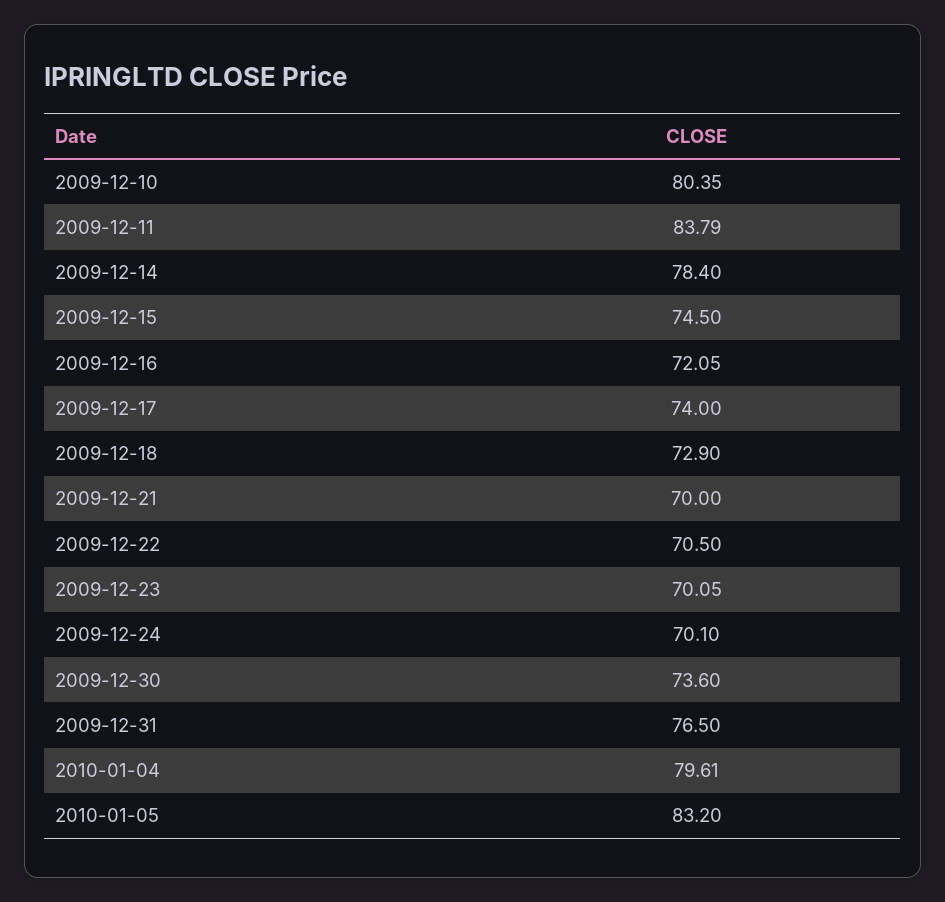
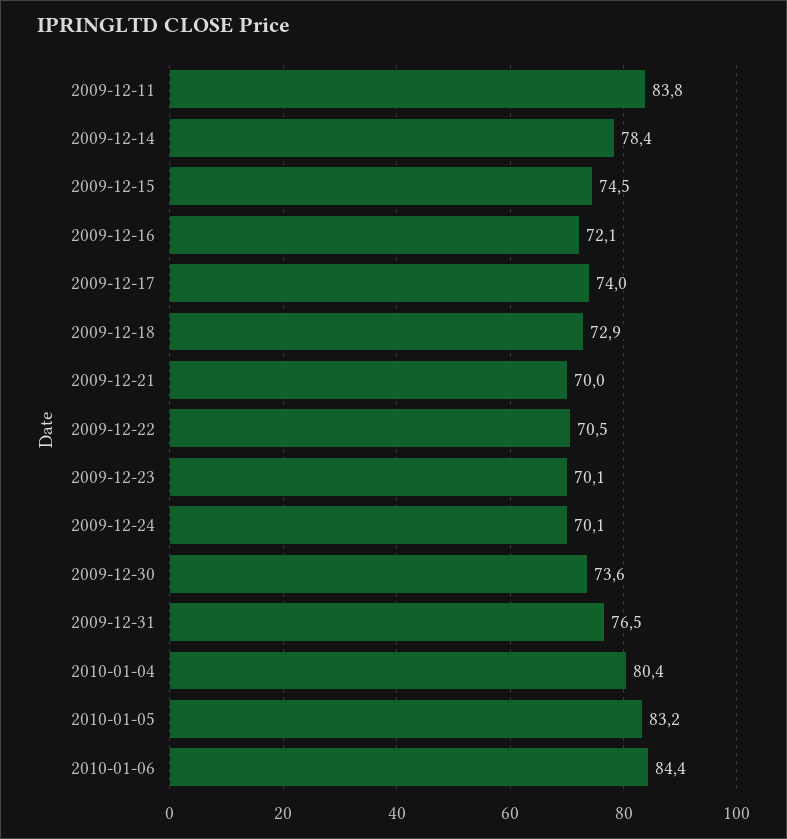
2009-12-10: 80.35 -> none
2010-01-04: 79.61 -> 80.4
2010-01-06: none -> 84.4

